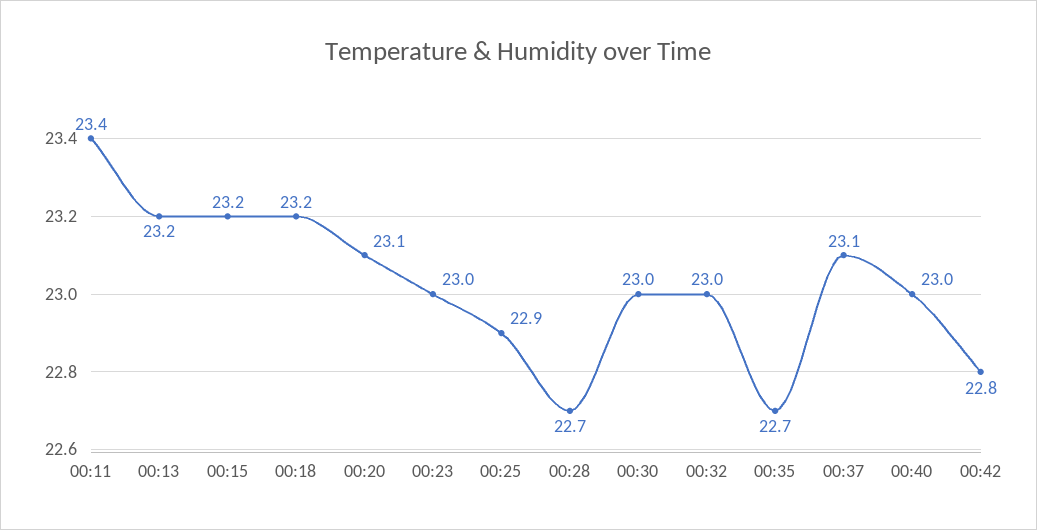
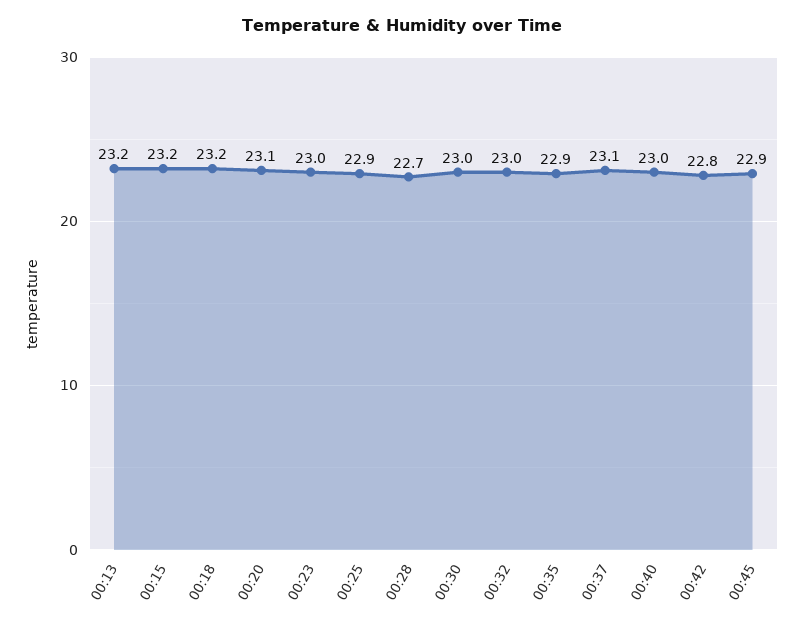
00:11: 23.4 -> none
00:35: 22.7 -> 22.9
00:45: none -> 22.9

